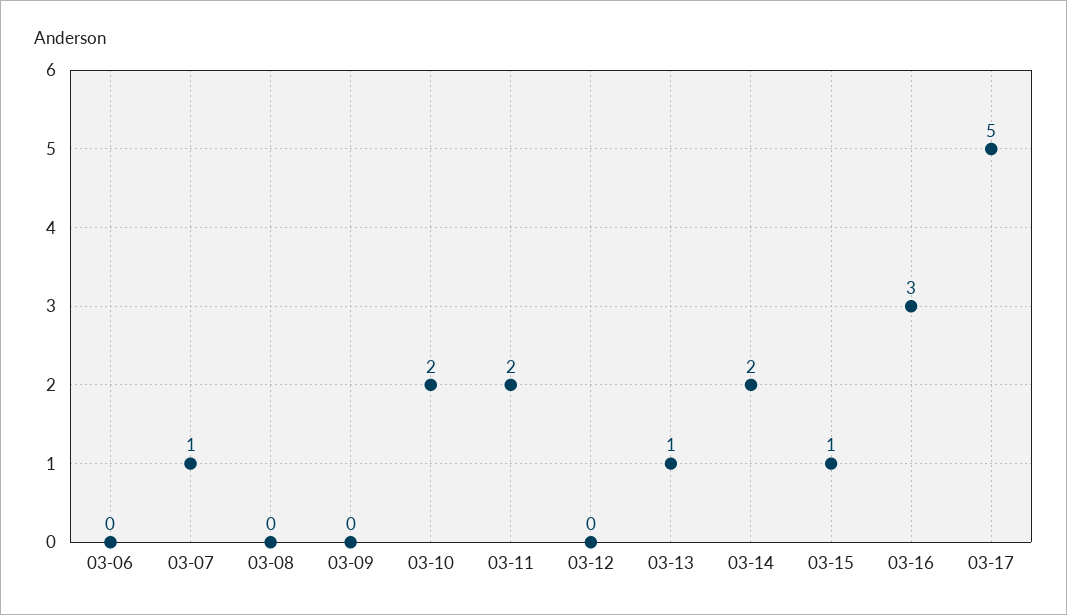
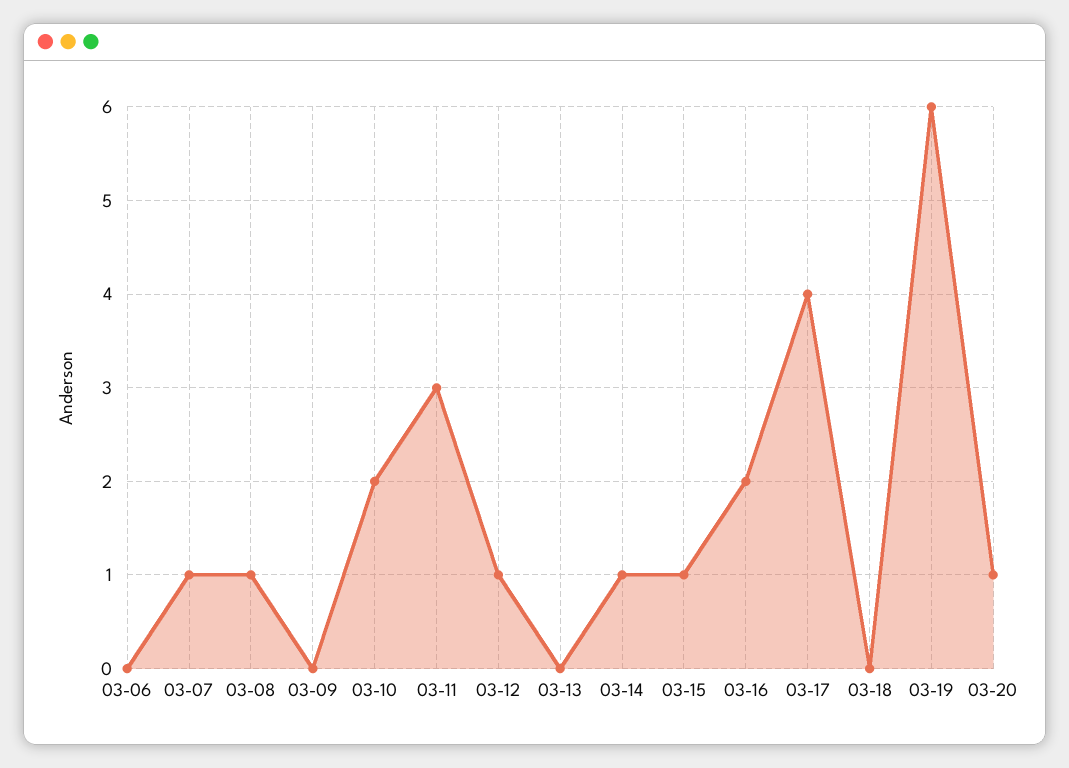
03-08: 0 -> 1
03-11: 2 -> 3
03-12: 0 -> 1
03-13: 1 -> 0
03-14: 2 -> 1
03-16: 3 -> 2
03-17: 5 -> 4
03-18: none -> 0
03-19: none -> 6
03-20: none -> 1

